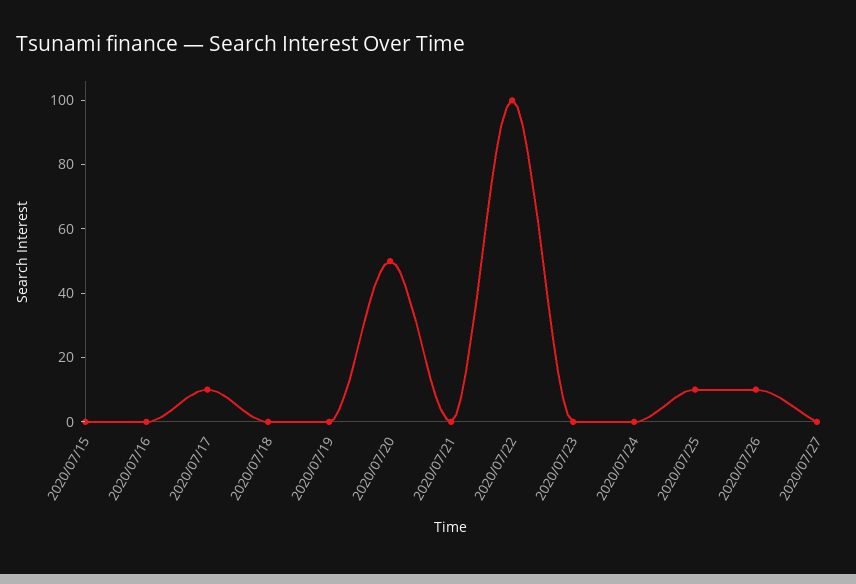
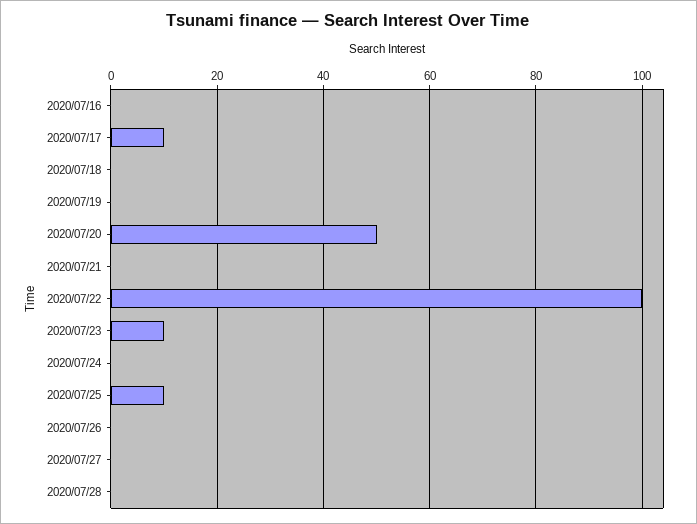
2020/07/15: 0 -> none
2020/07/23: 0 -> 10
2020/07/26: 10 -> 0
2020/07/28: none -> 0

